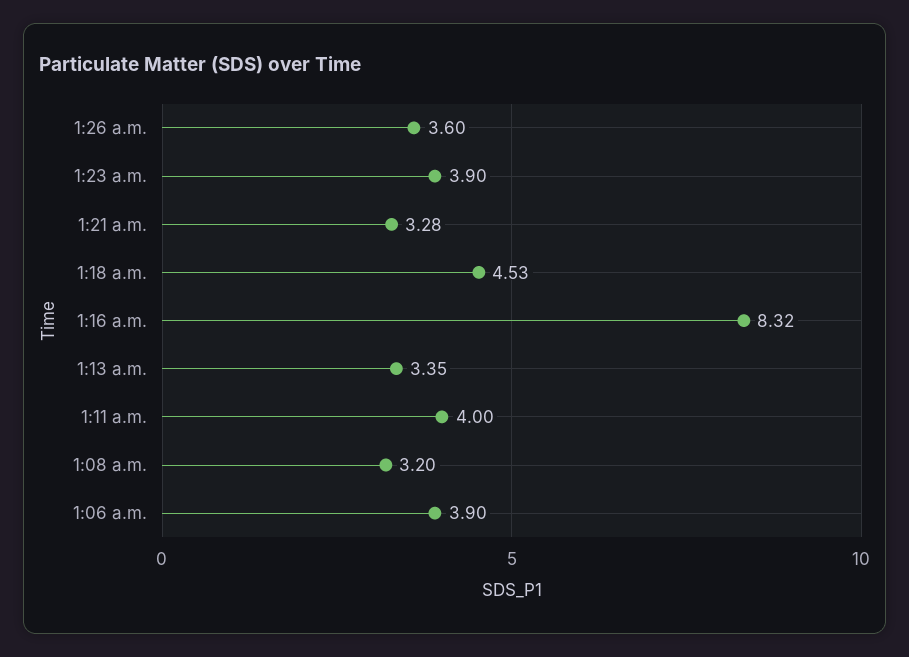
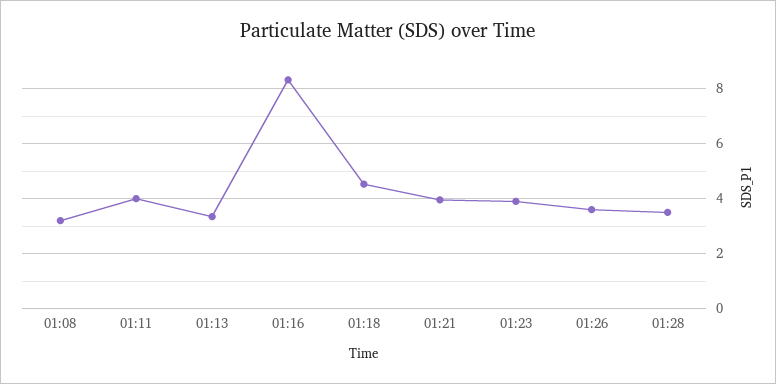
1:21 a.m.: 3.28 -> 4
1:06 a.m.: 3.9 -> none
01:28: none -> 3.5

